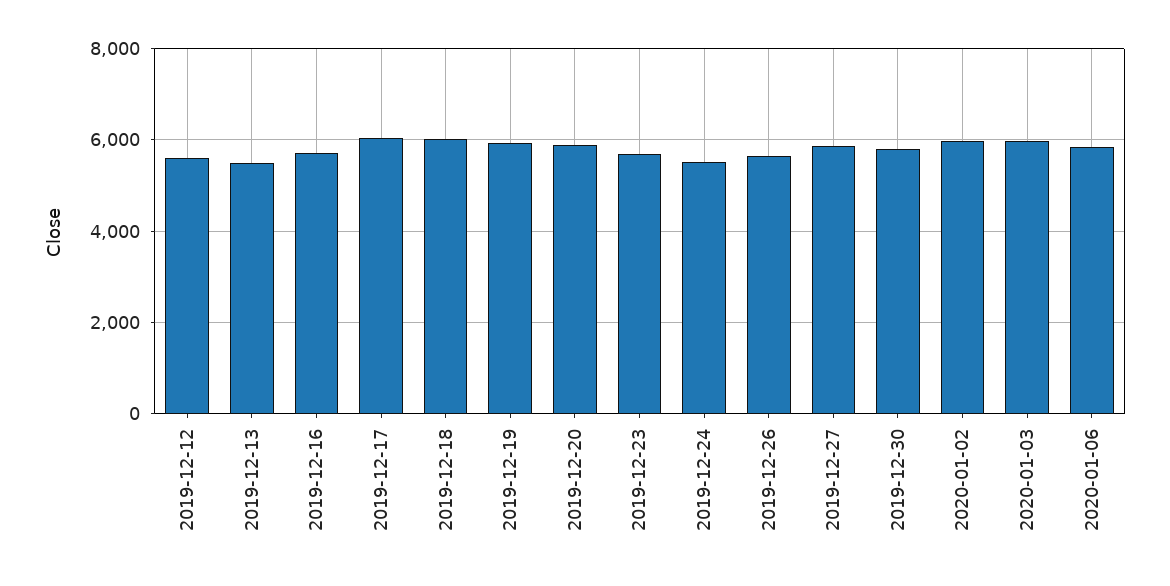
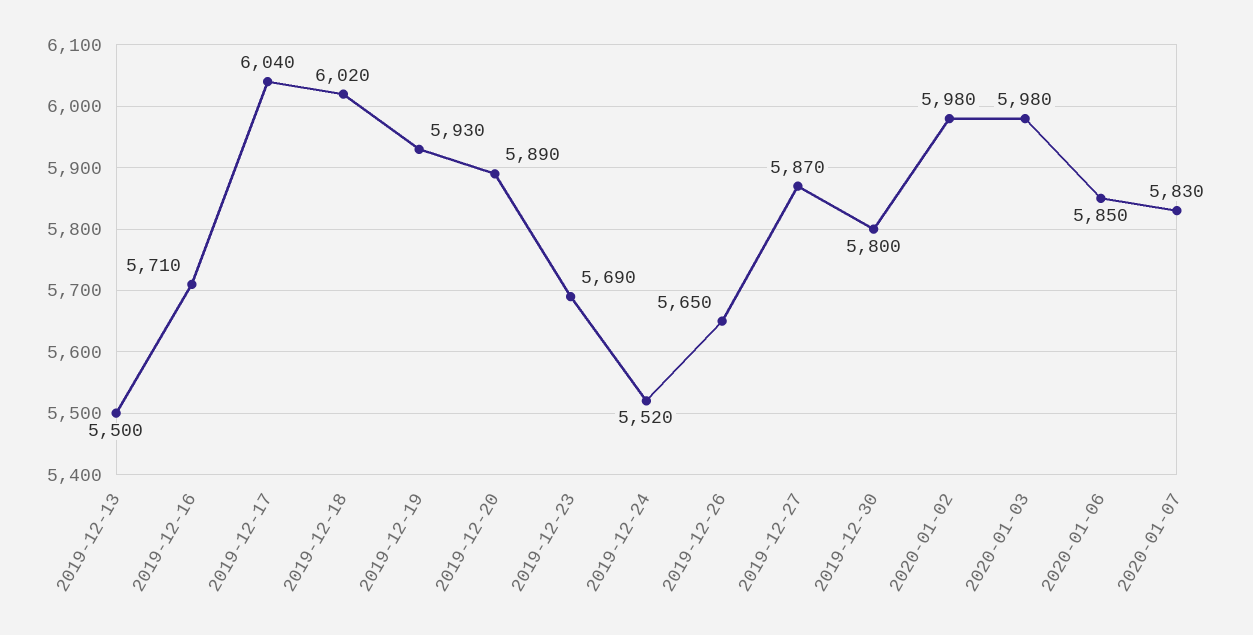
2019-12-12: 5600 -> none
2020-01-07: none -> 5830

